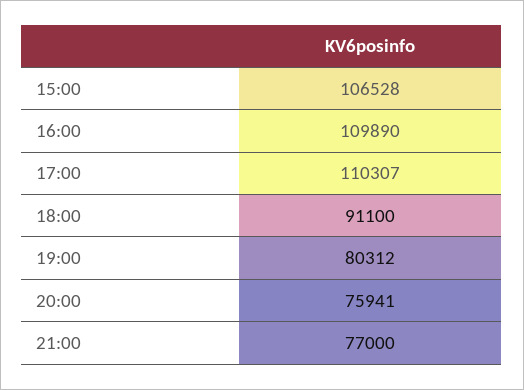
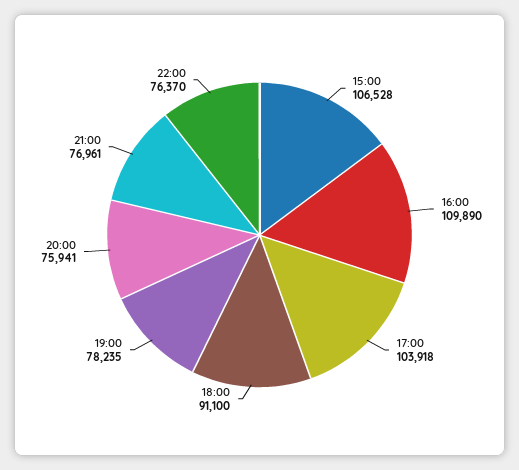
17:00: 110307 -> 103918
19:00: 80312 -> 78235
21:00: 77000 -> 76961
22:00: none -> 76370

